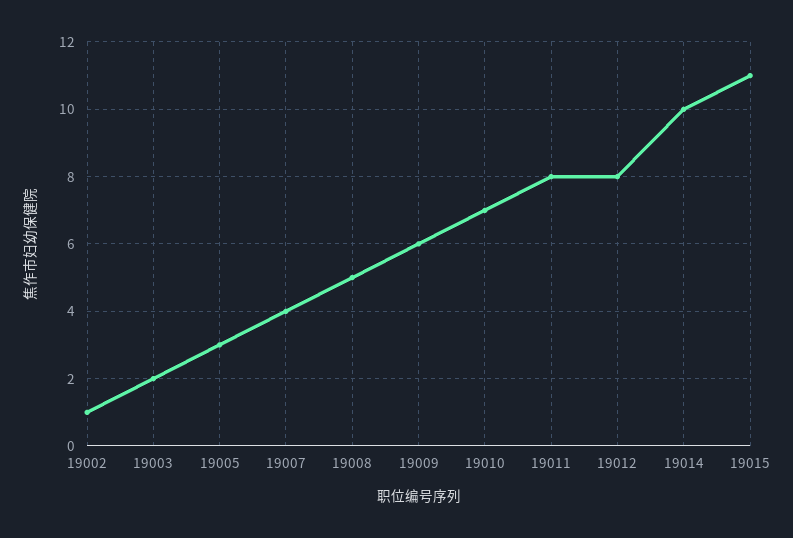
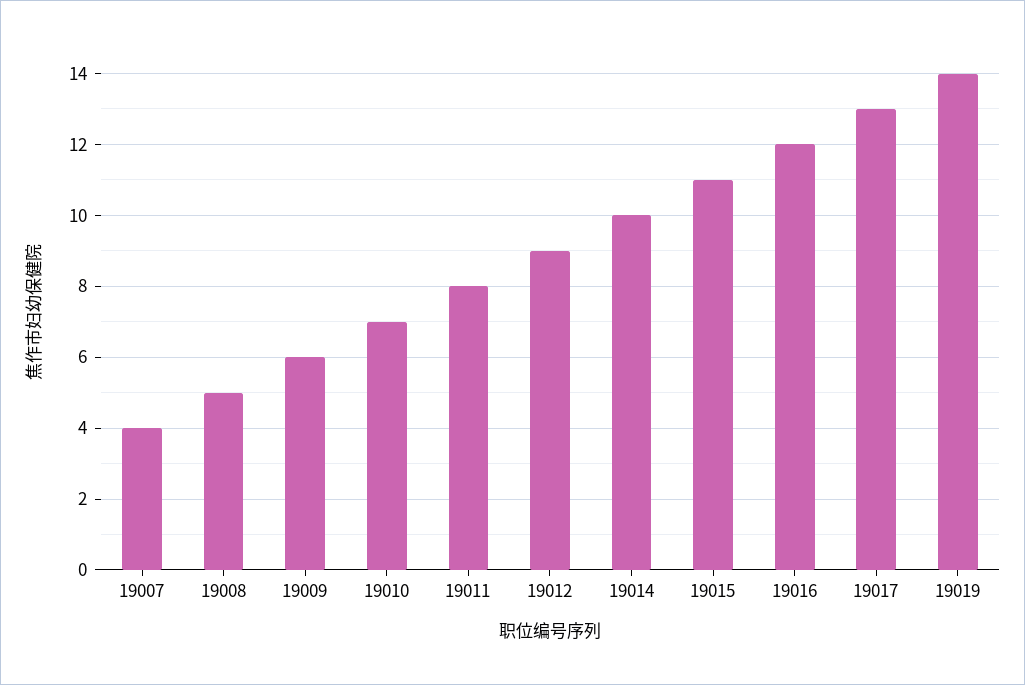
19002: 1 -> none
19003: 2 -> none
19005: 3 -> none
19012: 8 -> 9
19016: none -> 12
19017: none -> 13
19019: none -> 14

